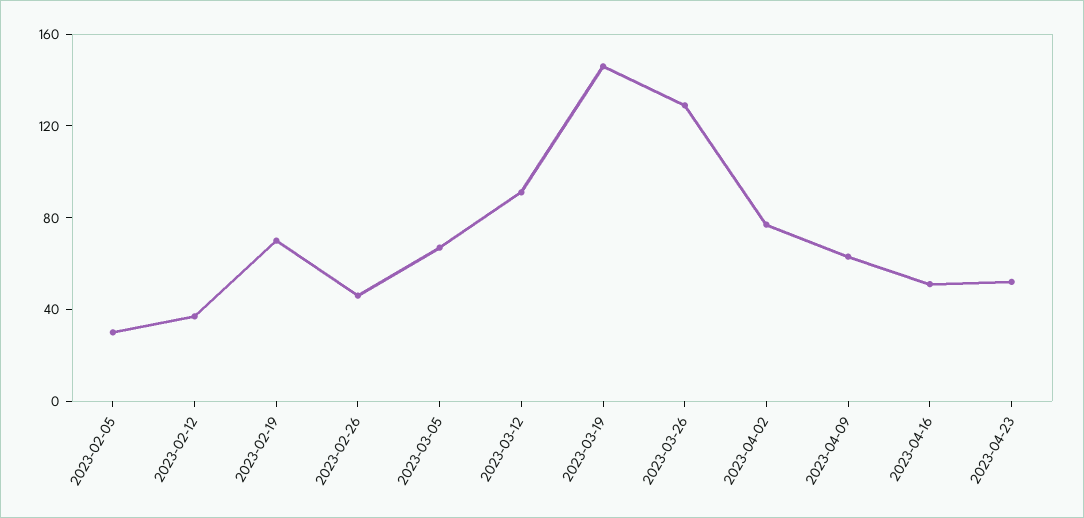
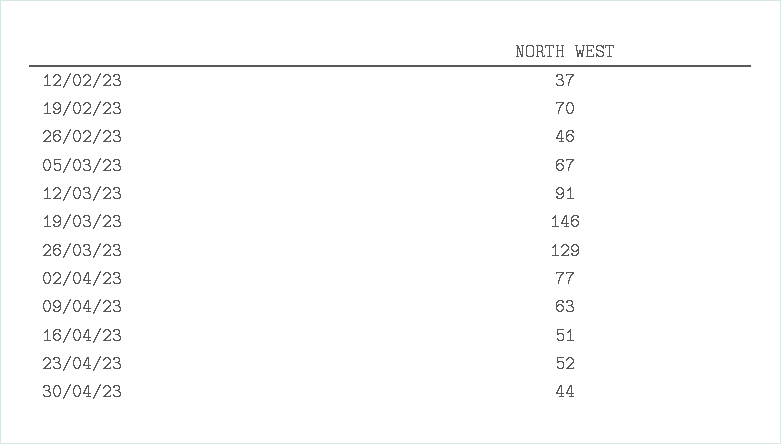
2023-02-05: 30 -> none
30/04/23: none -> 44

